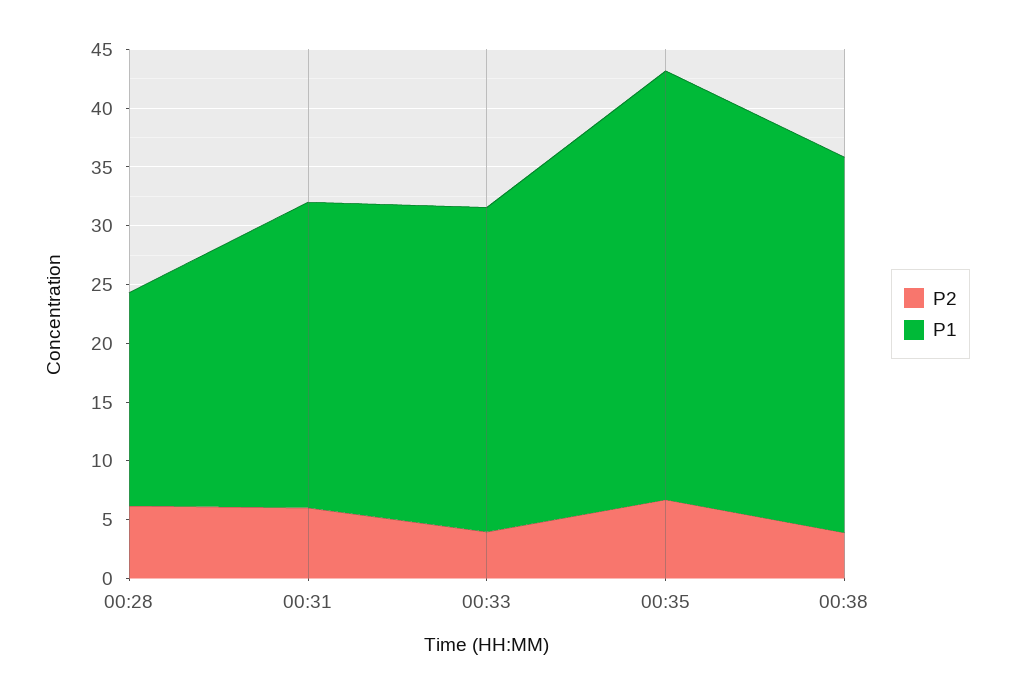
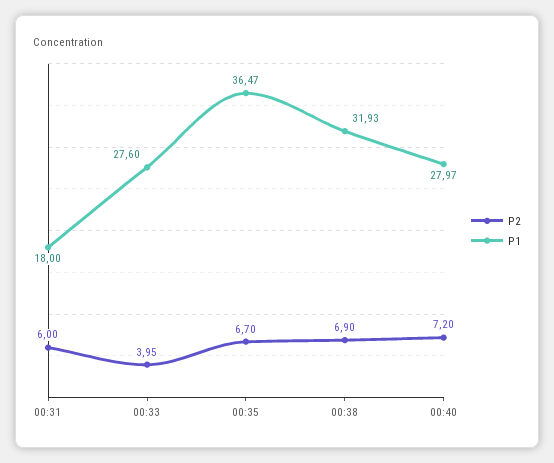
P2, 00:28: 6 -> none
P1, 00:28: 18 -> none
P1, 00:31: 26 -> 18
P2, 00:38: 4 -> 6.9
P2, 00:40: none -> 7.2
P1, 00:40: none -> 27.97

